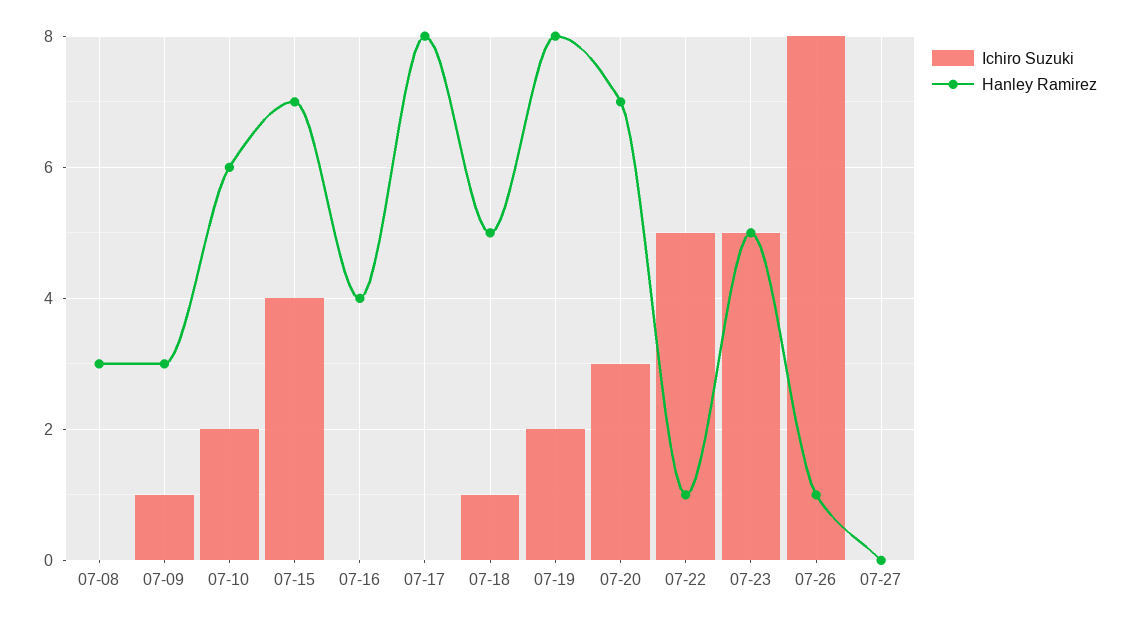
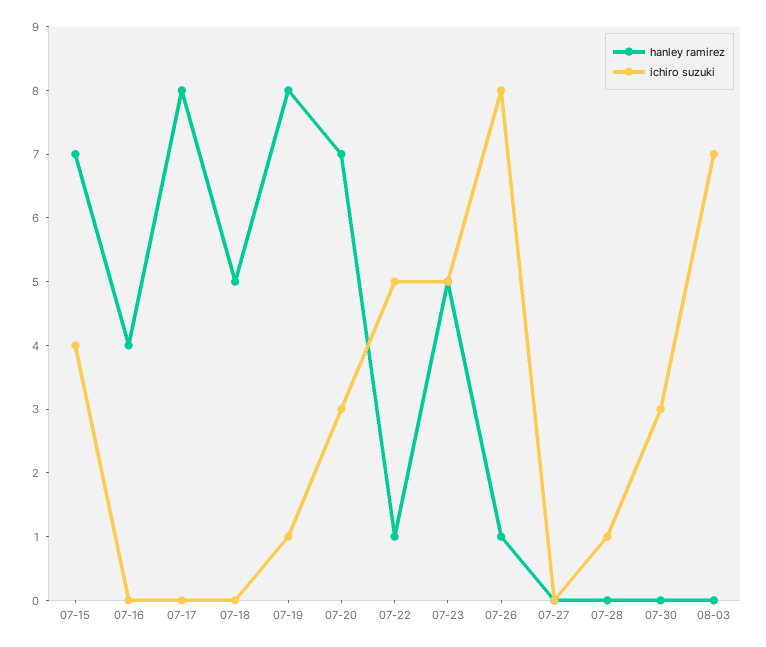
Ichiro Suzuki, 07-08: 0 -> none
Hanley Ramirez, 07-08: 3 -> none
Ichiro Suzuki, 07-09: 1 -> none
Hanley Ramirez, 07-09: 3 -> none
Ichiro Suzuki, 07-10: 2 -> none
Hanley Ramirez, 07-10: 6 -> none
Ichiro Suzuki, 07-18: 1 -> 0
Ichiro Suzuki, 07-19: 2 -> 1
Hanley Ramirez, 07-28: none -> 0
Ichiro Suzuki, 07-28: none -> 1
Hanley Ramirez, 07-30: none -> 0
Ichiro Suzuki, 07-30: none -> 3
Hanley Ramirez, 08-03: none -> 0
Ichiro Suzuki, 08-03: none -> 7

